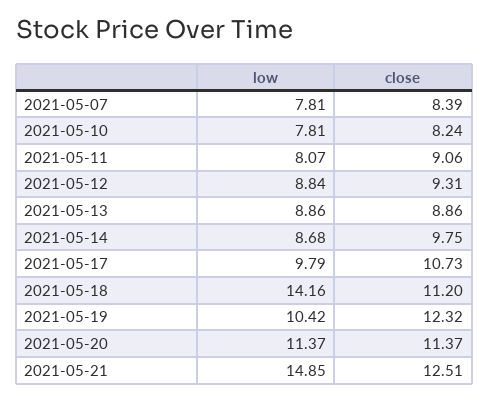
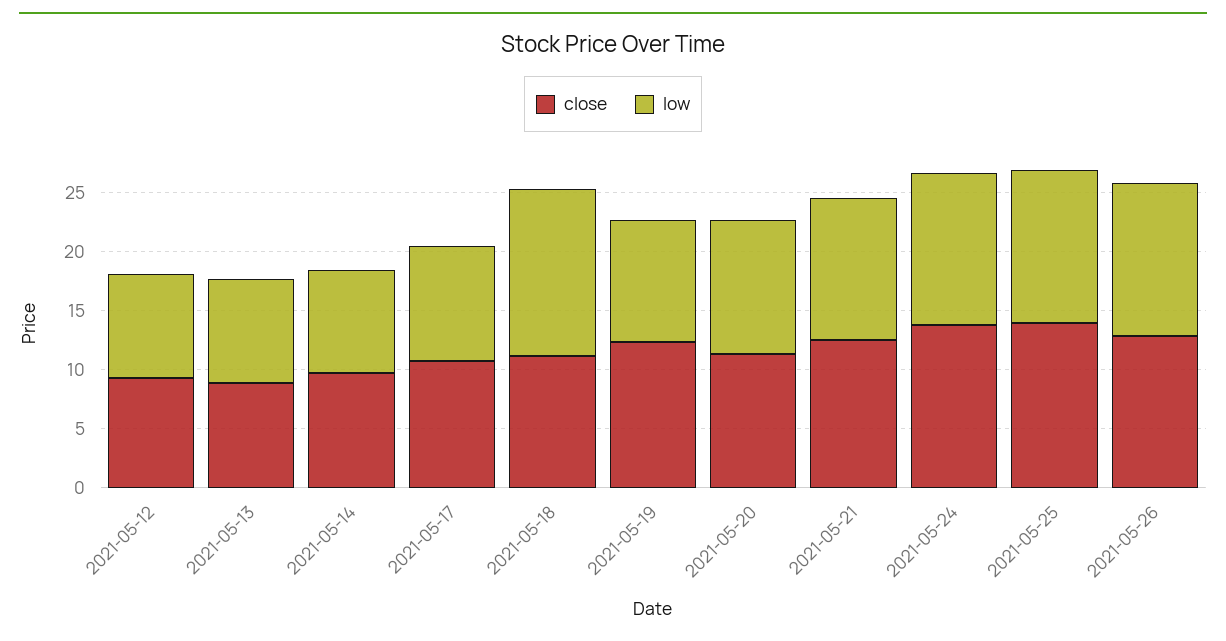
low, 2021-05-07: 7.81 -> none
close, 2021-05-07: 8.39 -> none
low, 2021-05-10: 7.81 -> none
close, 2021-05-10: 8.24 -> none
low, 2021-05-11: 8.07 -> none
close, 2021-05-11: 9.06 -> none
low, 2021-05-21: 14.85 -> 12
close, 2021-05-24: none -> 14
low, 2021-05-24: none -> 13
close, 2021-05-25: none -> 14
low, 2021-05-25: none -> 13
close, 2021-05-26: none -> 13
low, 2021-05-26: none -> 13

